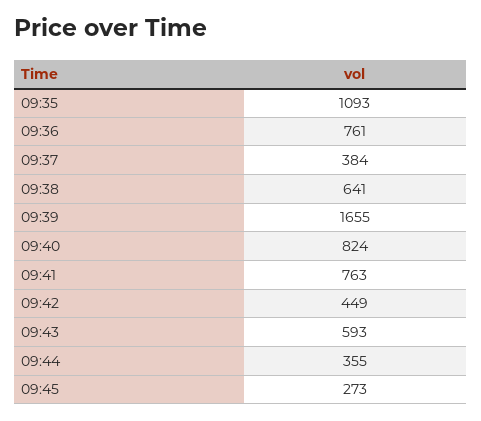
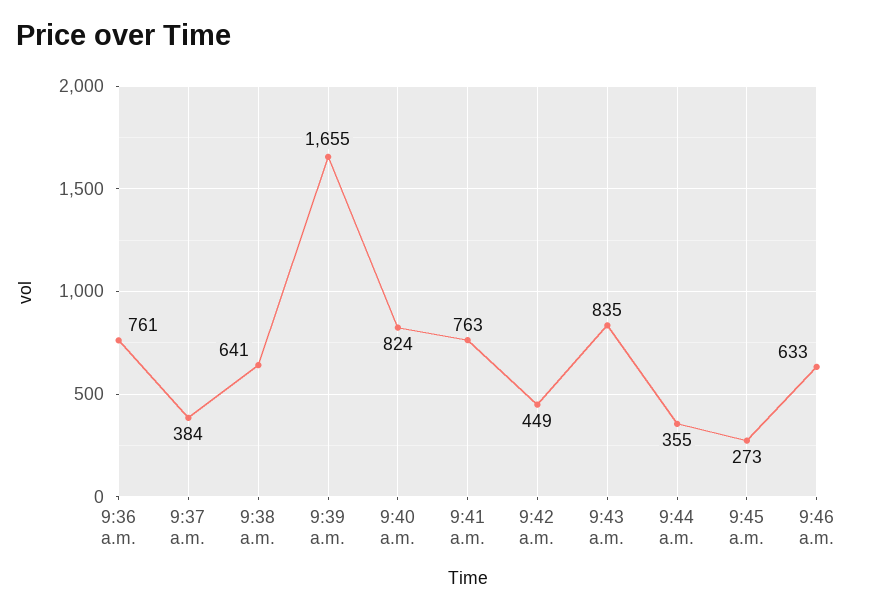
09:35: 1093 -> none
09:43: 593 -> 835
9:46 a.m.: none -> 633

